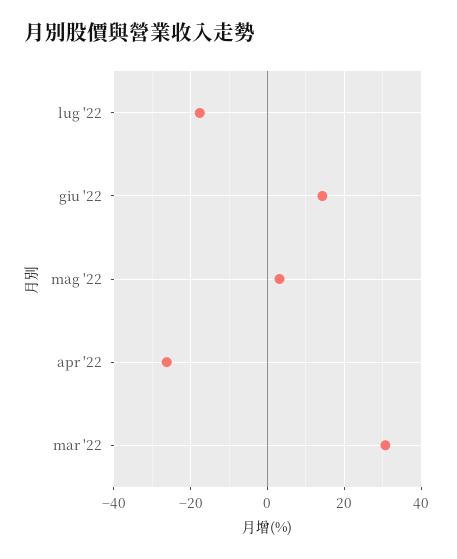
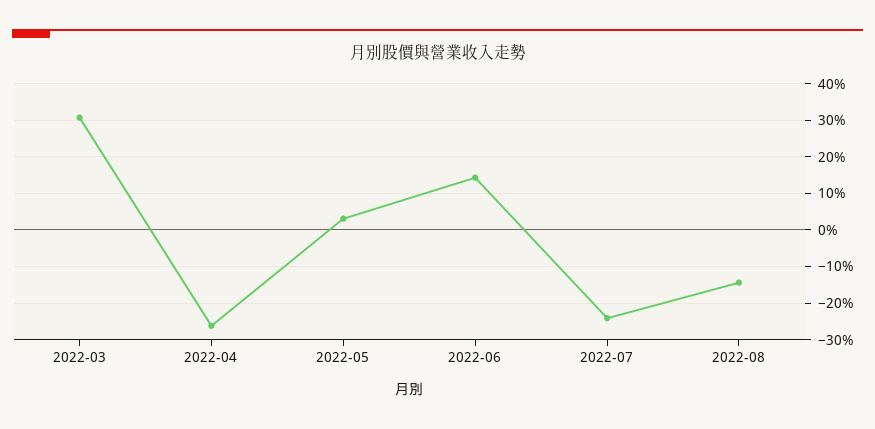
lug '22: -18 -> -24
2022-08: none -> -14

